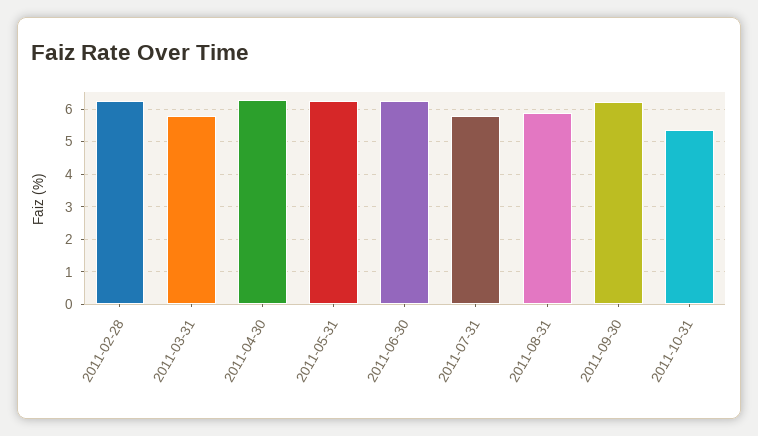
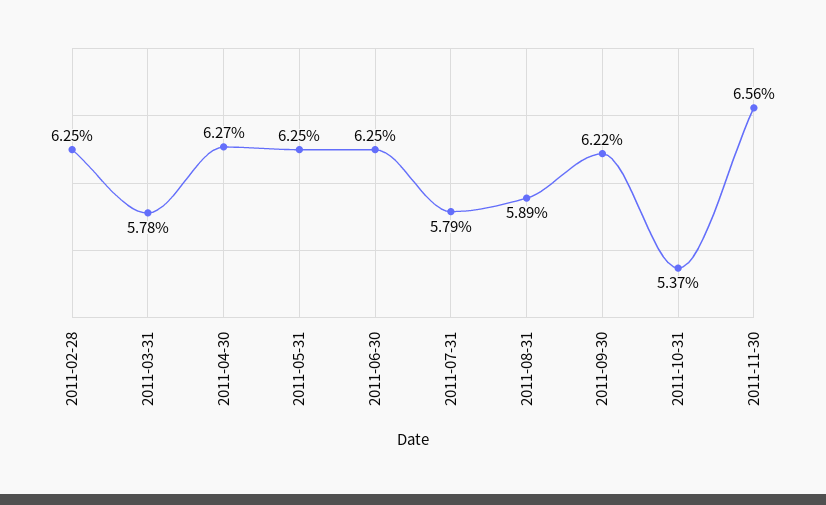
2011-11-30: none -> 6.56

